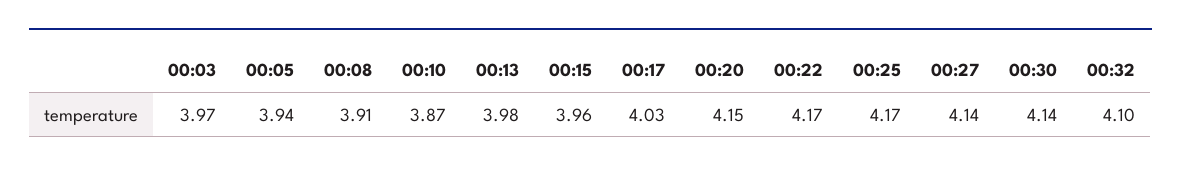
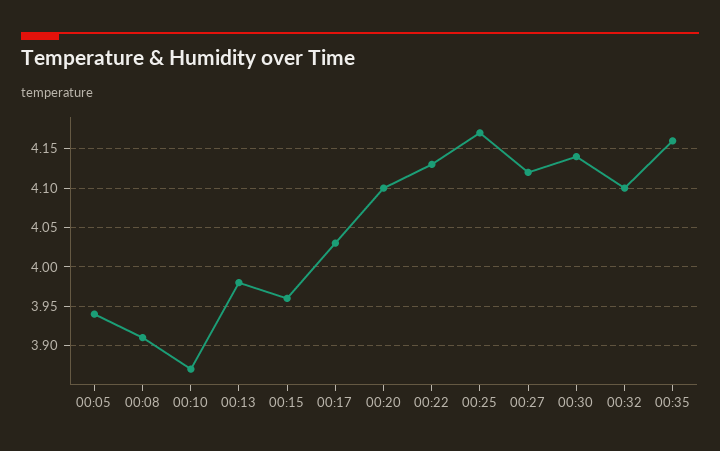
00:03: 3.97 -> none
00:20: 4.15 -> 4.1
00:22: 4.17 -> 4.13
00:27: 4.14 -> 4.12
00:35: none -> 4.16

